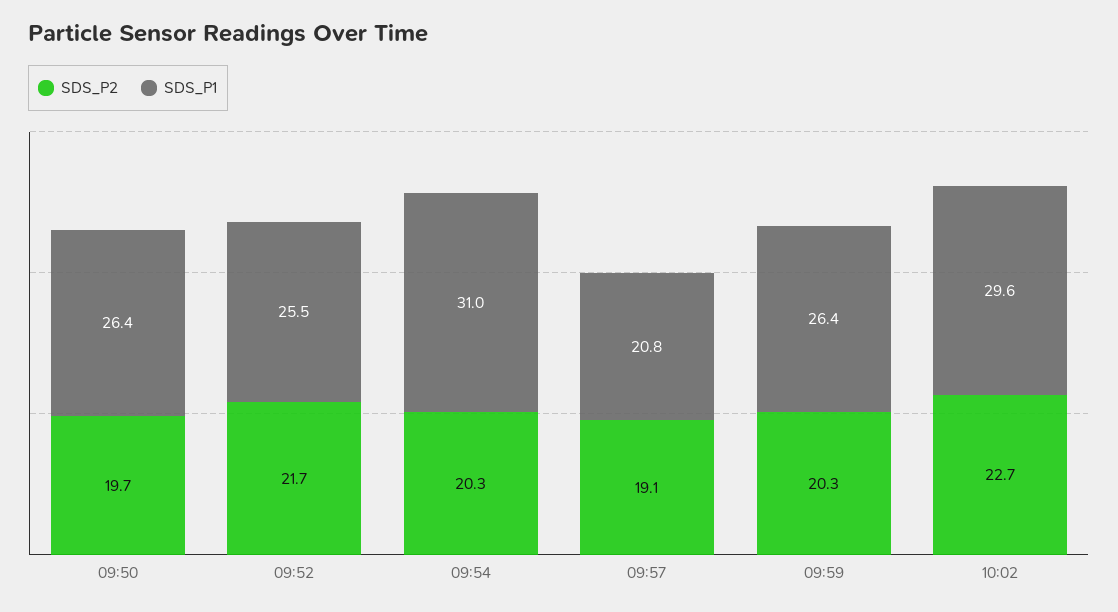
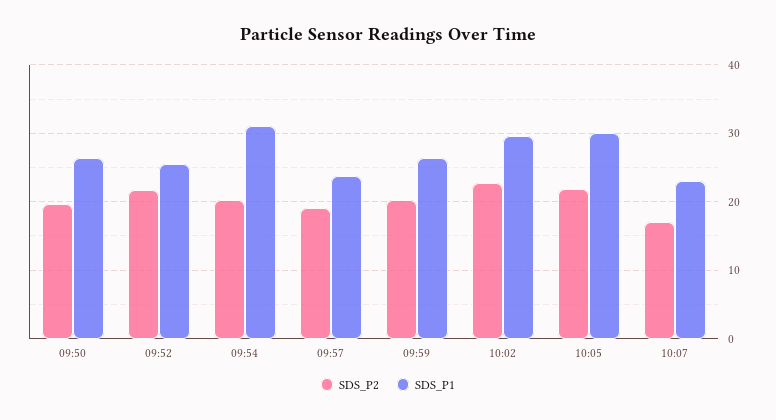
SDS_P1, 09:57: 20.8 -> 24
SDS_P2, 10:05: none -> 22
SDS_P1, 10:05: none -> 30
SDS_P2, 10:07: none -> 17
SDS_P1, 10:07: none -> 23

